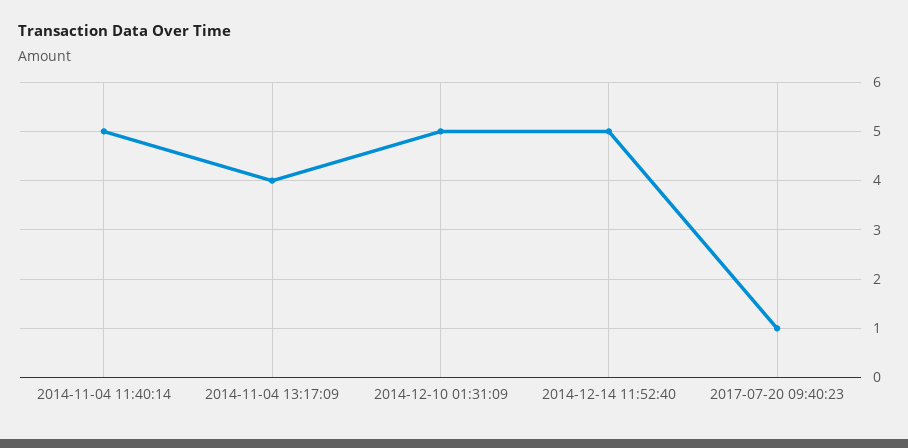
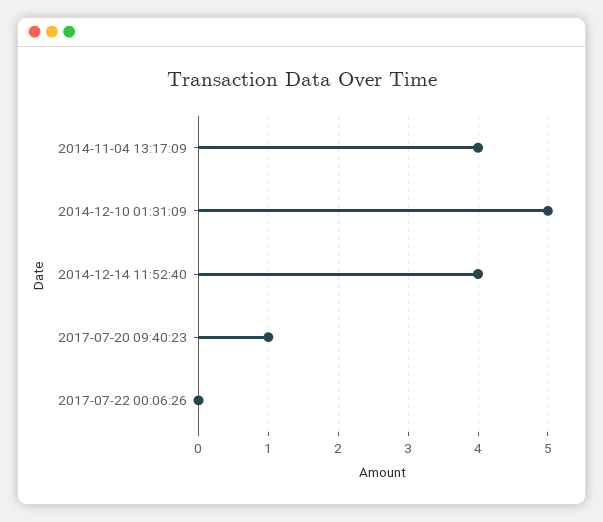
2014-11-04 11:40:14: 5 -> none
2014-12-14 11:52:40: 5 -> 4
2017-07-22 00:06:26: none -> 0

